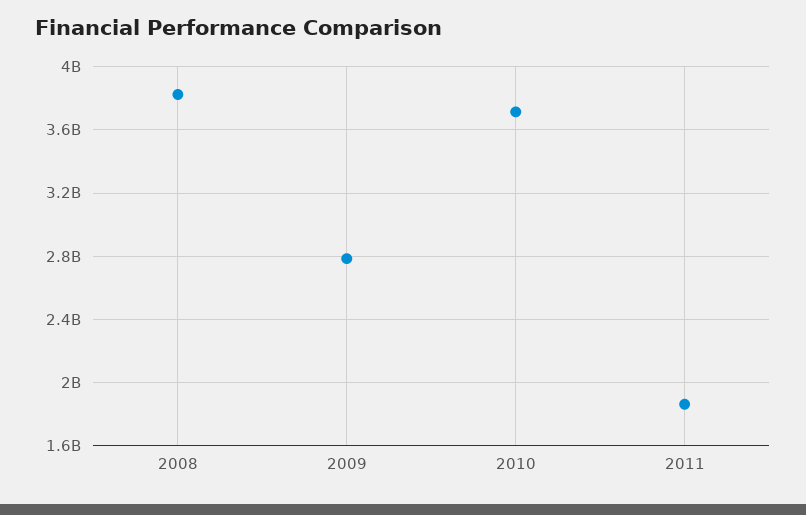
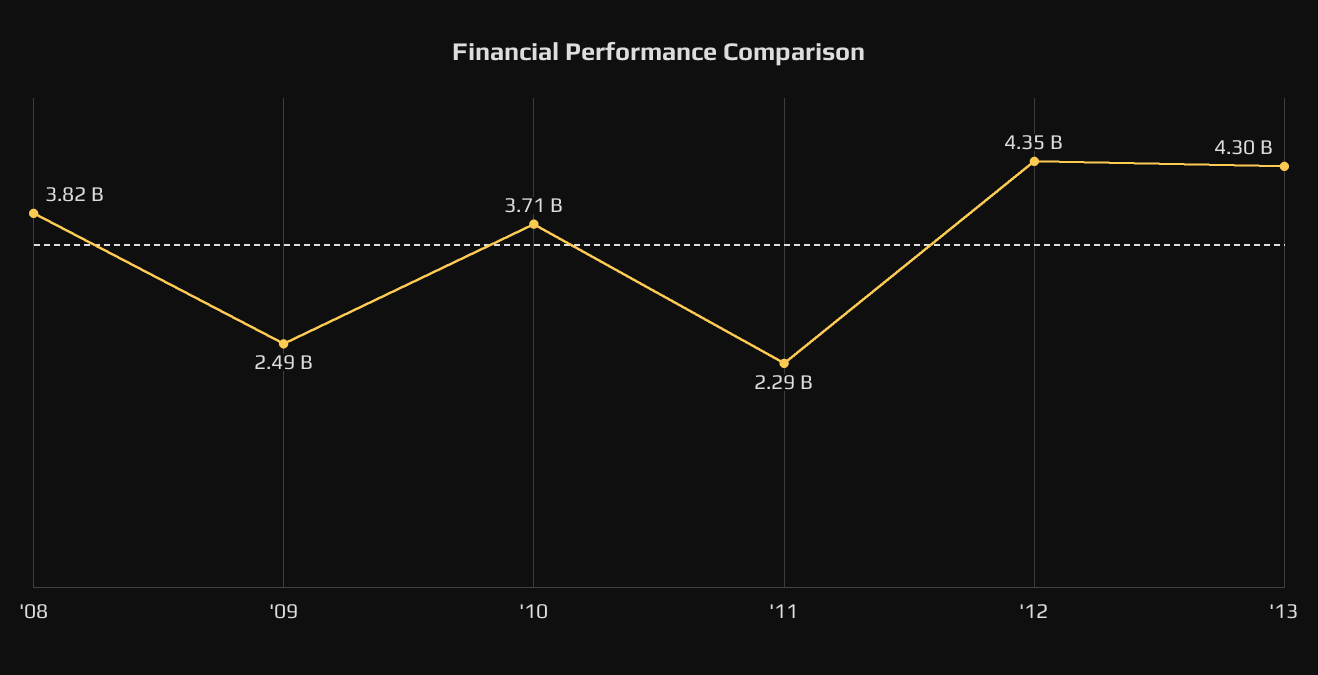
2009: 2800000000 -> 2490000000
2011: 1850000000 -> 2290000000
'12: none -> 4350000000
'13: none -> 4300000000

